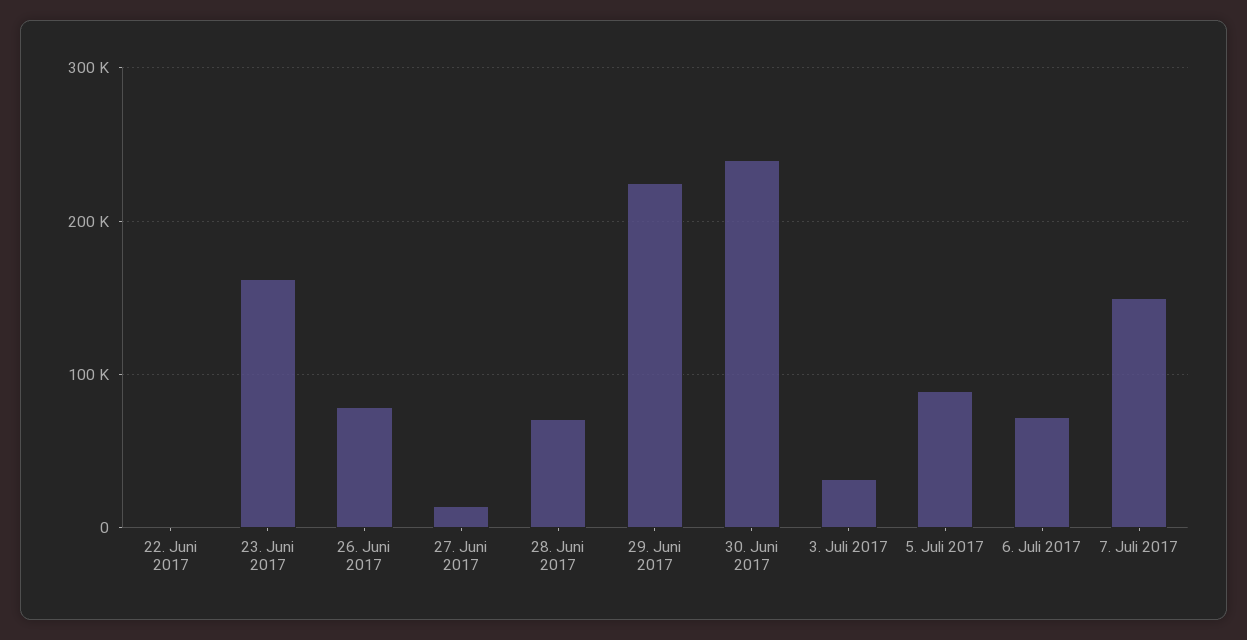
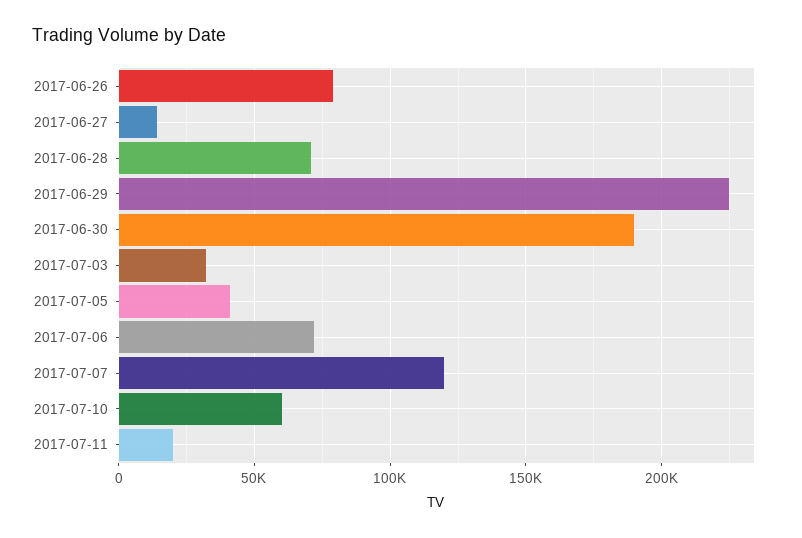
22. Juni 2017: 0 -> none
23. Juni 2017: 160000 -> none
30. Juni 2017: 240000 -> 190000
5. Juli 2017: 90000 -> 40000
7. Juli 2017: 150000 -> 120000
2017-07-10: none -> 60000
2017-07-11: none -> 20000

